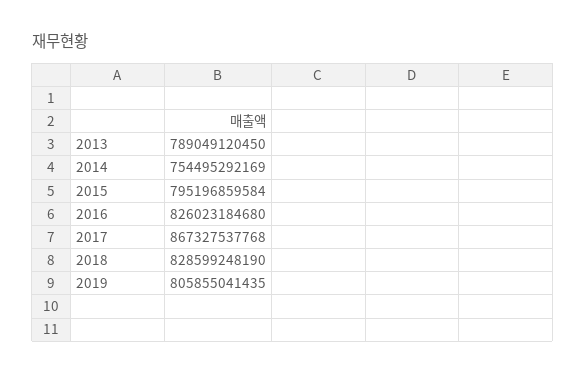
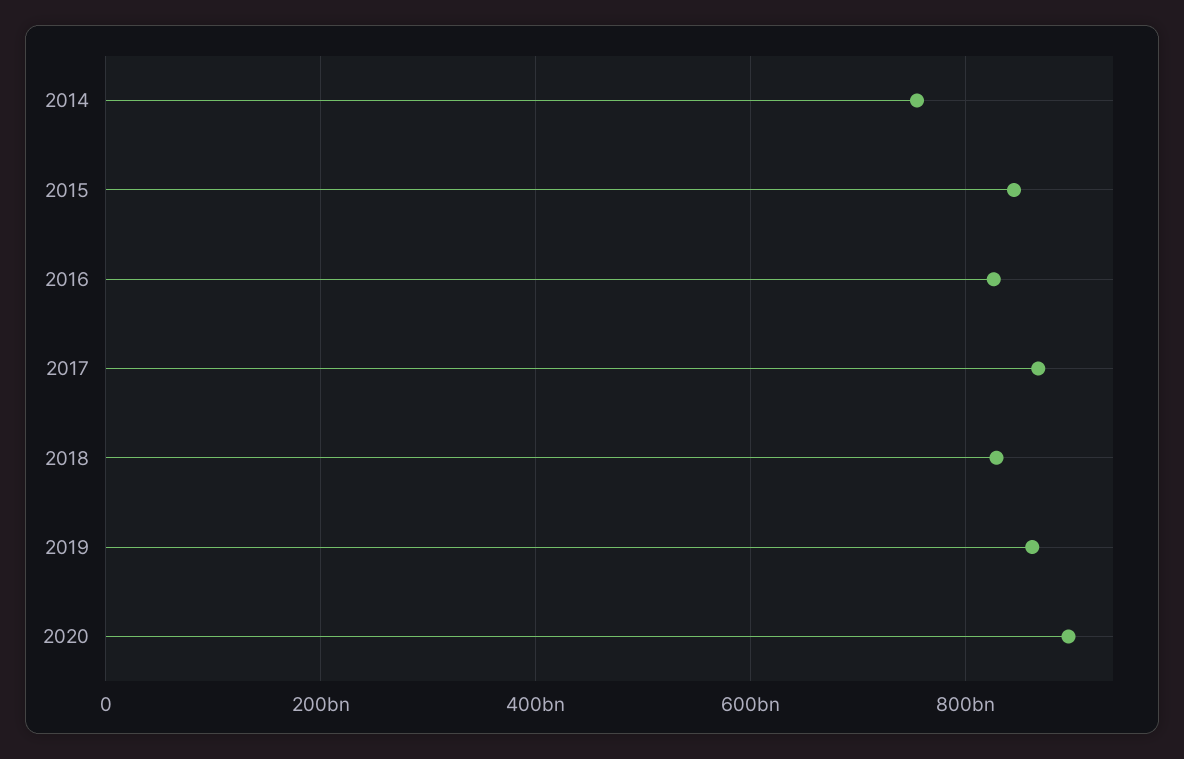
2013: 789049120450 -> none
2015: 795196859584 -> 840000000000
2019: 805855041435 -> 860000000000
2020: none -> 900000000000

